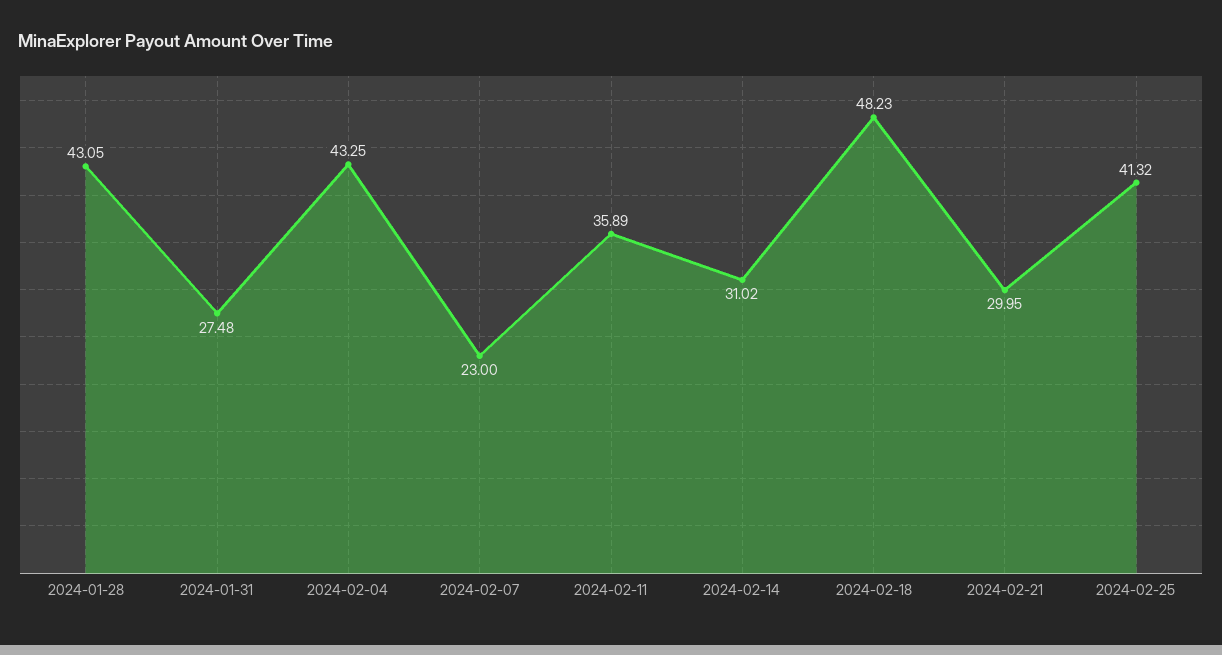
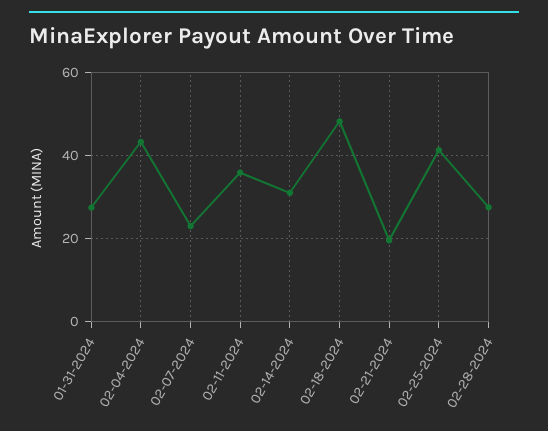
2024-01-28: 43.05 -> none
2024-02-21: 29.95 -> 20
02-28-2024: none -> 28

